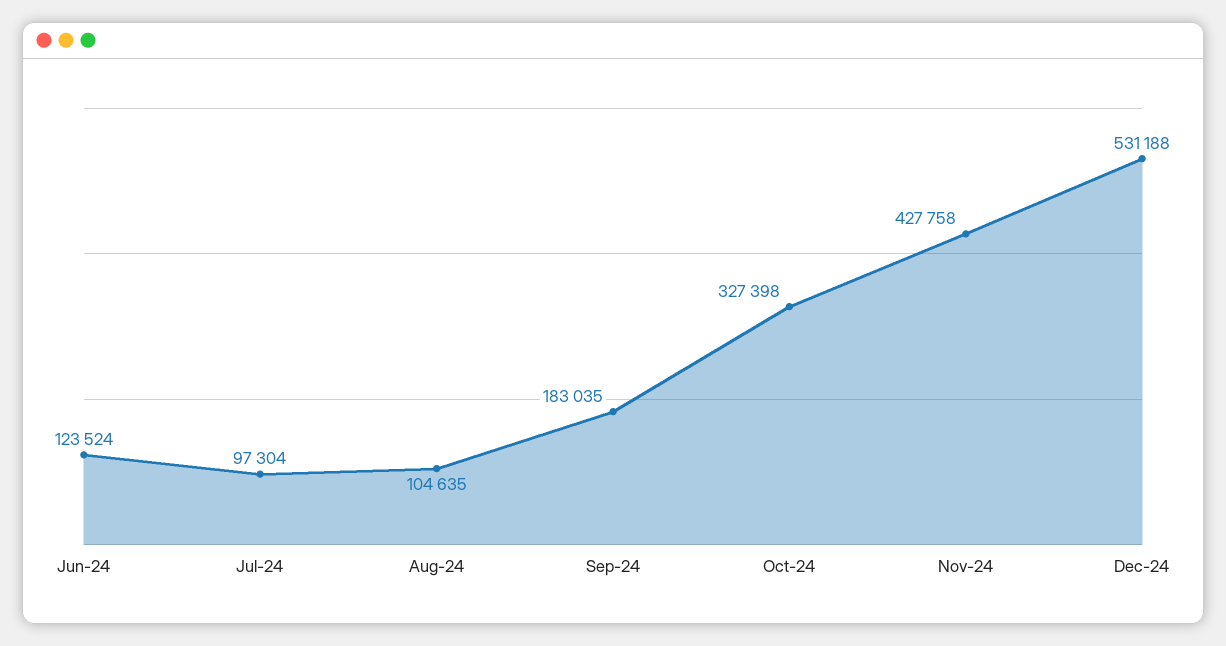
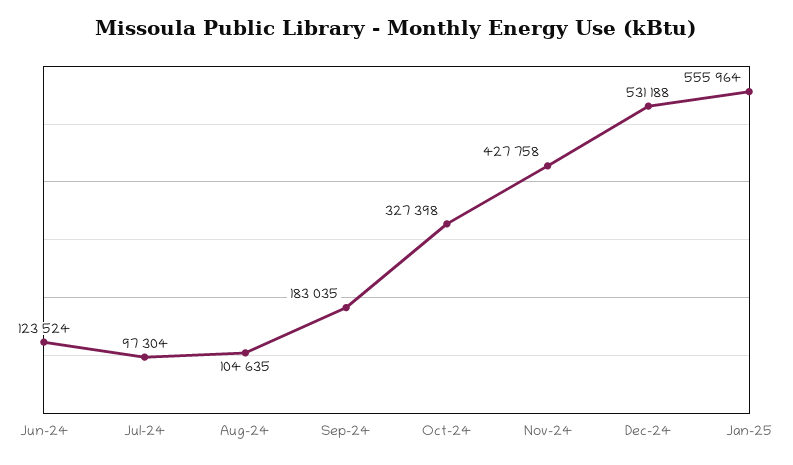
Jan-25: none -> 555964

